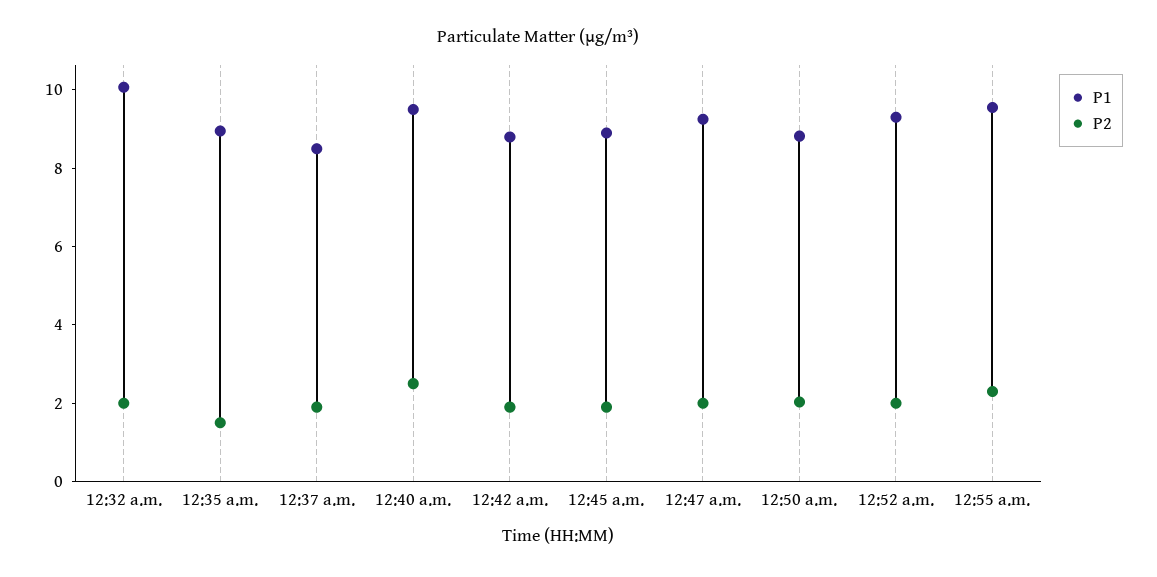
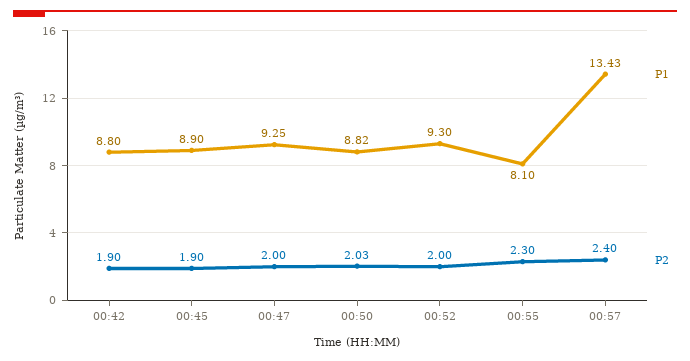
P1, 12:32 a.m.: 10 -> none
P2, 12:32 a.m.: 2 -> none
P1, 12:35 a.m.: 9 -> none
P2, 12:35 a.m.: 1.5 -> none
P1, 12:37 a.m.: 8.5 -> none
P2, 12:37 a.m.: 2 -> none
P1, 12:40 a.m.: 9.5 -> none
P2, 12:40 a.m.: 2.5 -> none
P1, 12:55 a.m.: 9.5 -> 8.1
P1, 00:57: none -> 13.43
P2, 00:57: none -> 2.4

